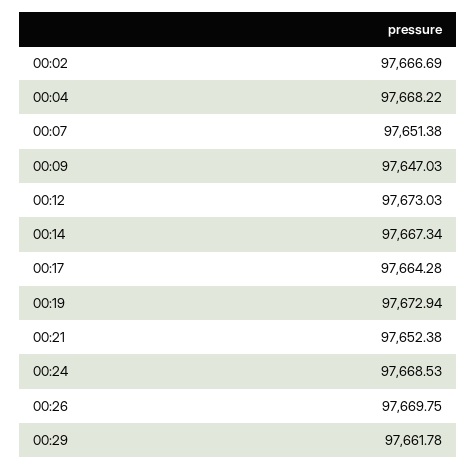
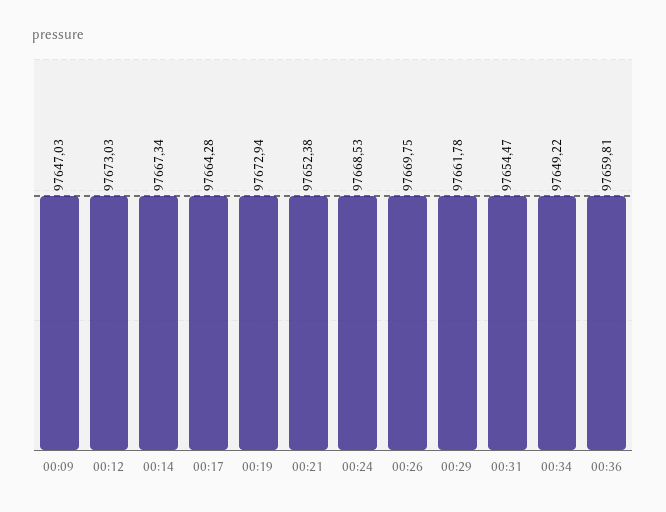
00:02: 97666.69 -> none
00:04: 97668.22 -> none
00:07: 97651.38 -> none
00:31: none -> 97654.47
00:34: none -> 97649.22
00:36: none -> 97659.81

